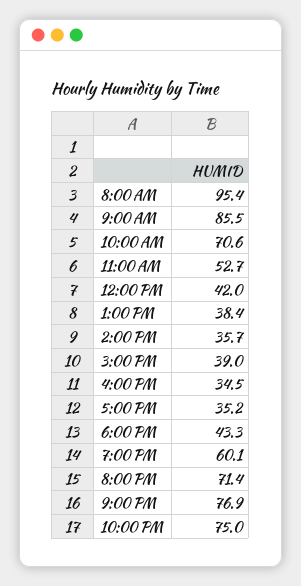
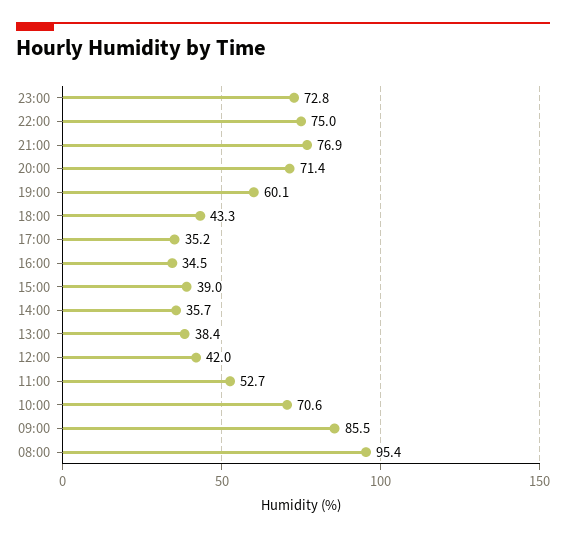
23:00: none -> 72.8

